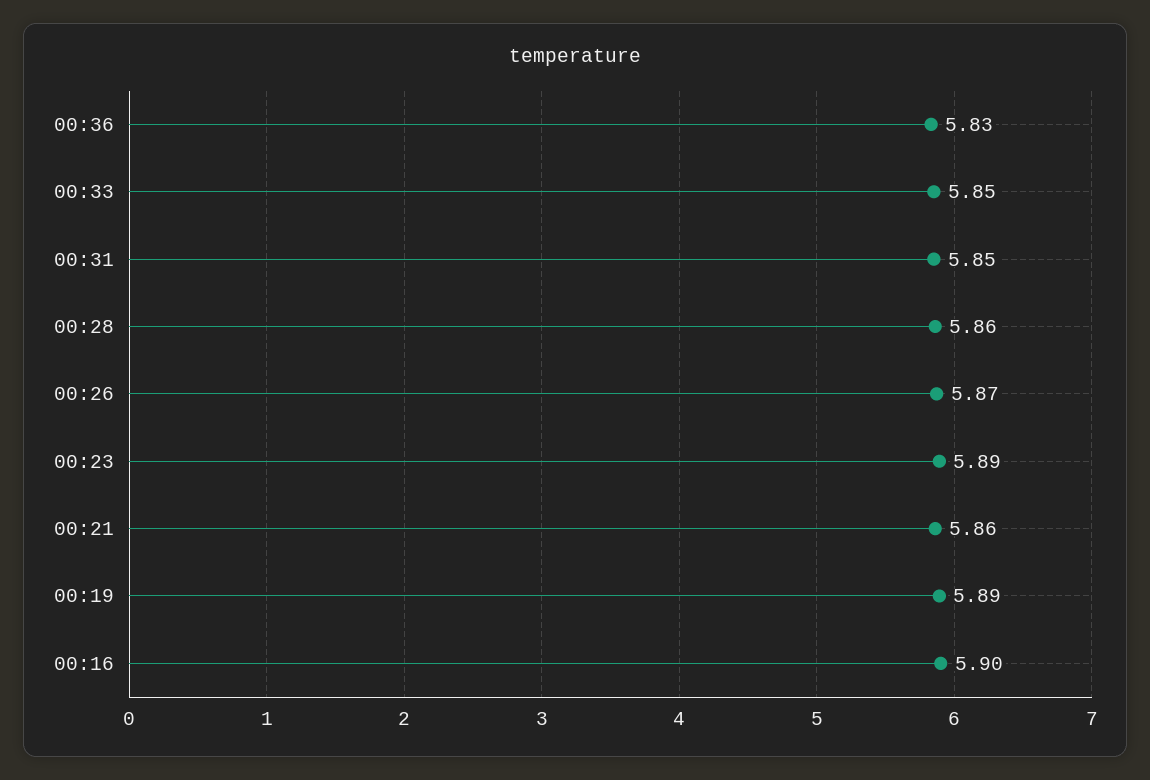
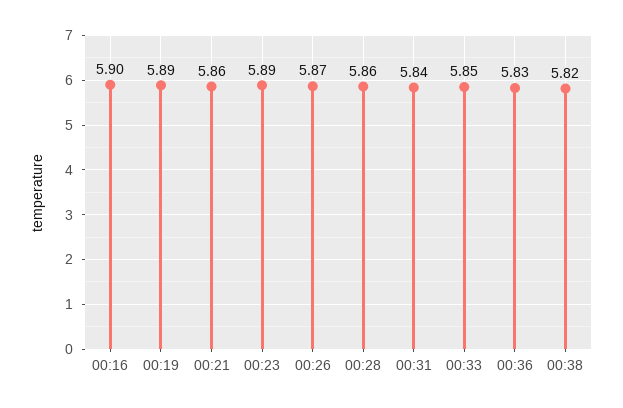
00:31: 5.85 -> 5.84
00:38: none -> 5.82

